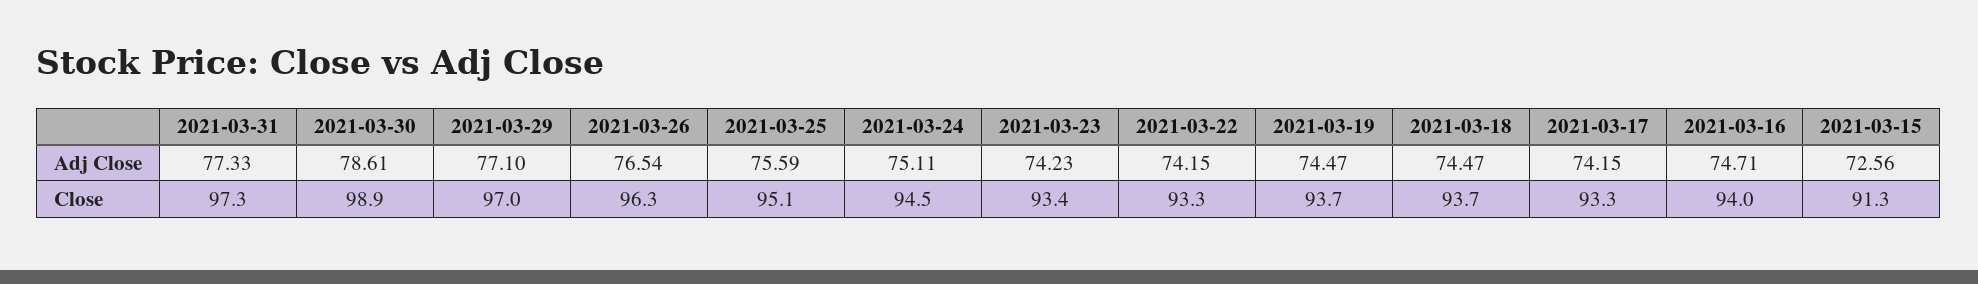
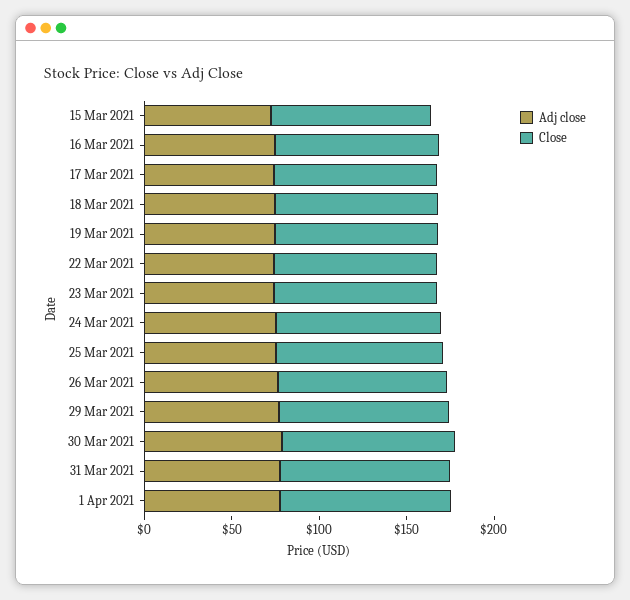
Adj Close, 1 Apr 2021: none -> 80
Close, 1 Apr 2021: none -> 100

